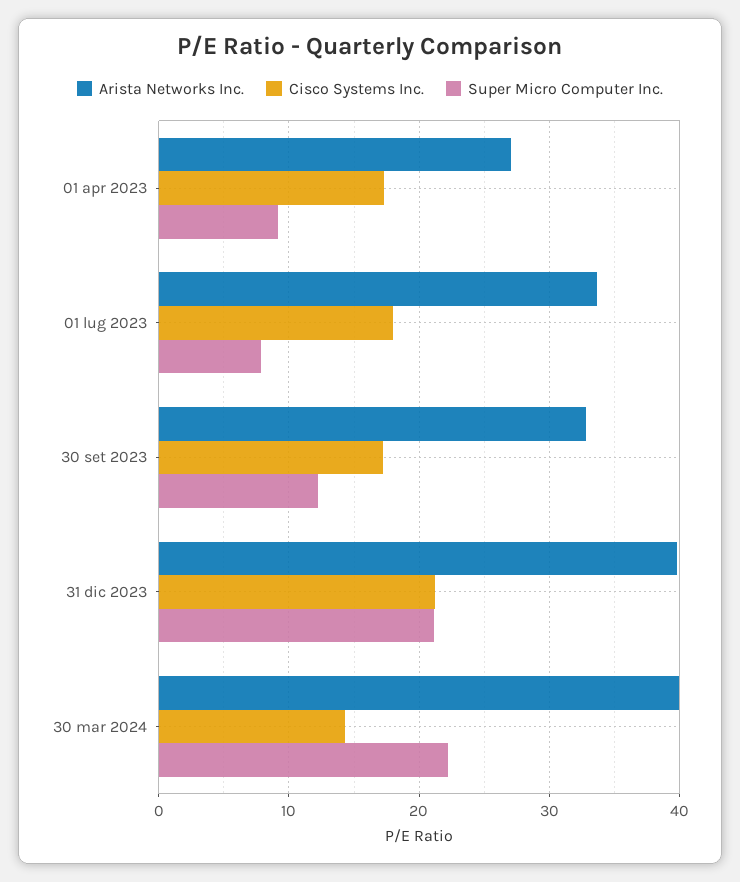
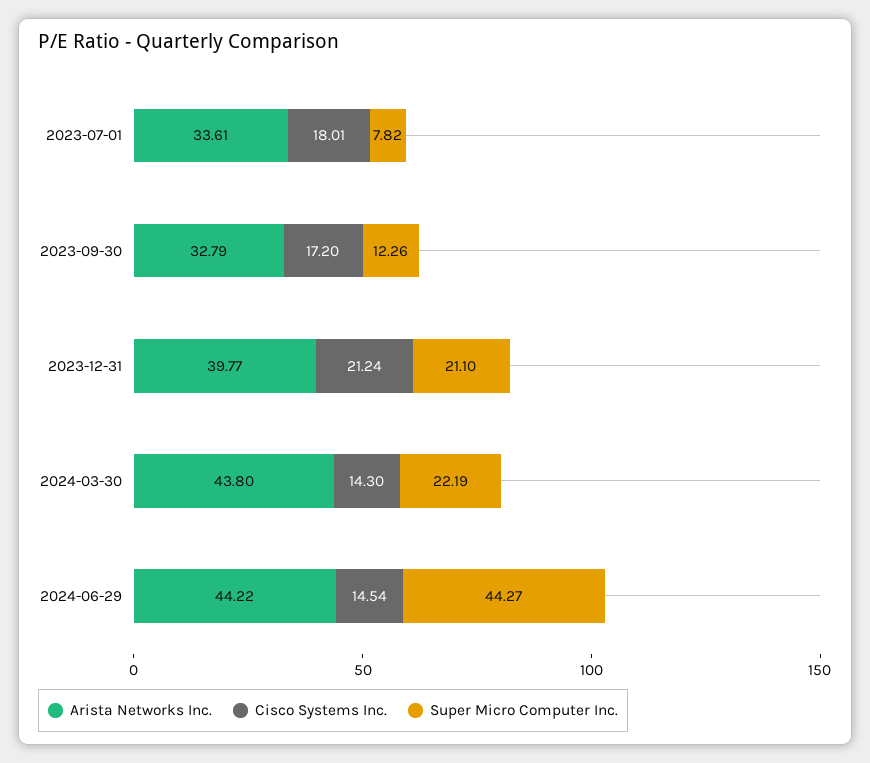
Arista Networks Inc., 01 apr 2023: 27 -> none
Cisco Systems Inc., 01 apr 2023: 17 -> none
Super Micro Computer Inc., 01 apr 2023: 9 -> none
Arista Networks Inc., 30 mar 2024: 40 -> 43.8
Arista Networks Inc., 2024-06-29: none -> 44.22
Cisco Systems Inc., 2024-06-29: none -> 14.54
Super Micro Computer Inc., 2024-06-29: none -> 44.27

